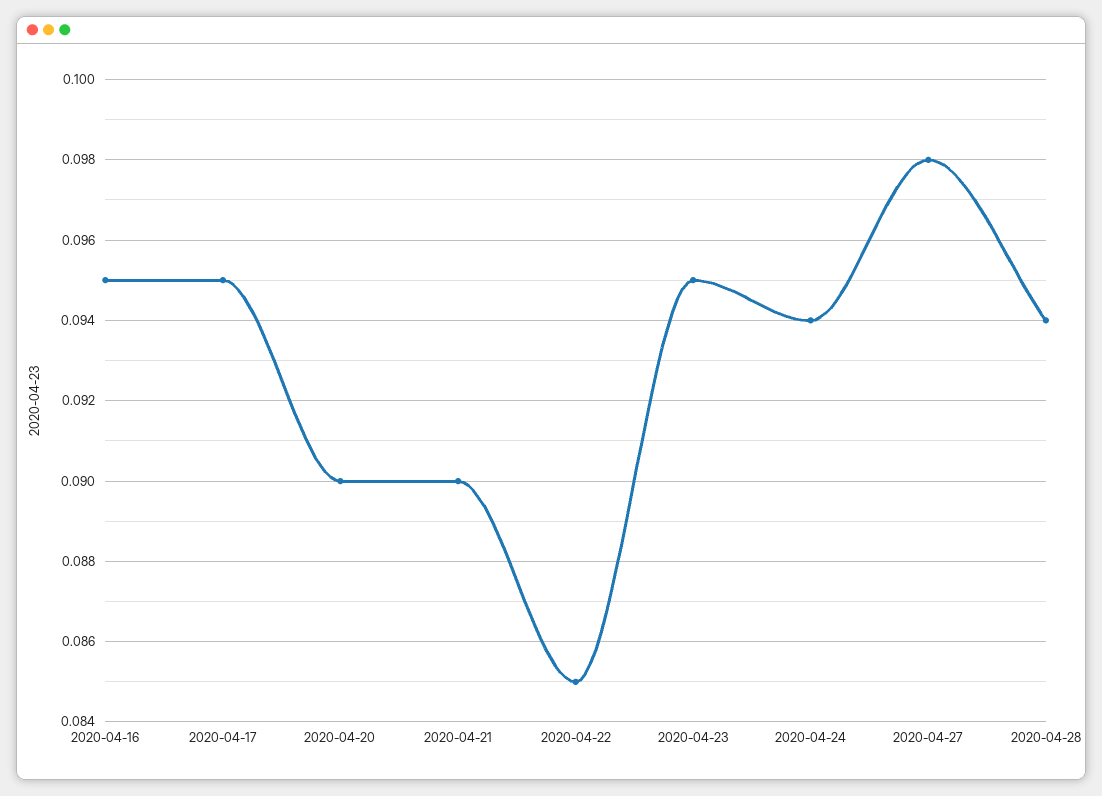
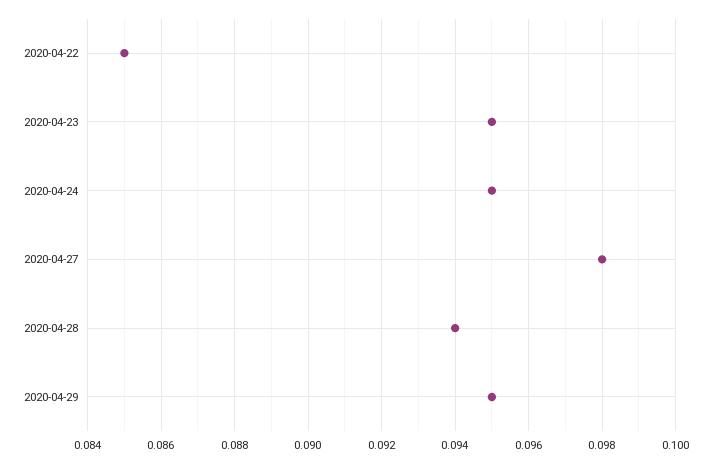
2020-04-16: 0.095 -> none
2020-04-17: 0.095 -> none
2020-04-20: 0.09 -> none
2020-04-21: 0.09 -> none
2020-04-24: 0.094 -> 0.095
2020-04-29: none -> 0.095

